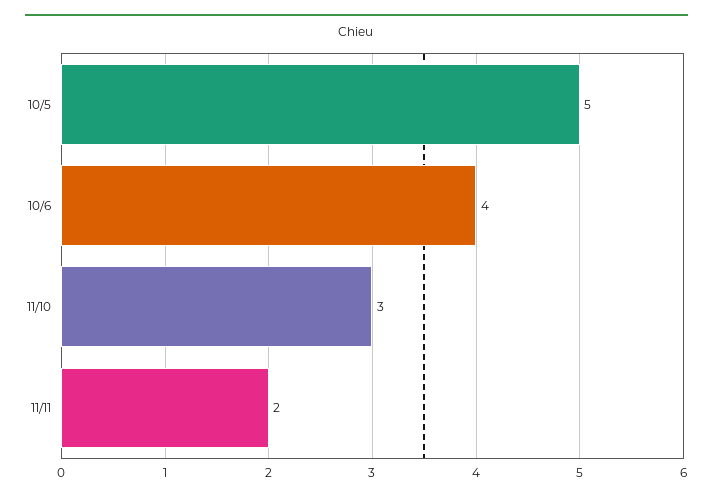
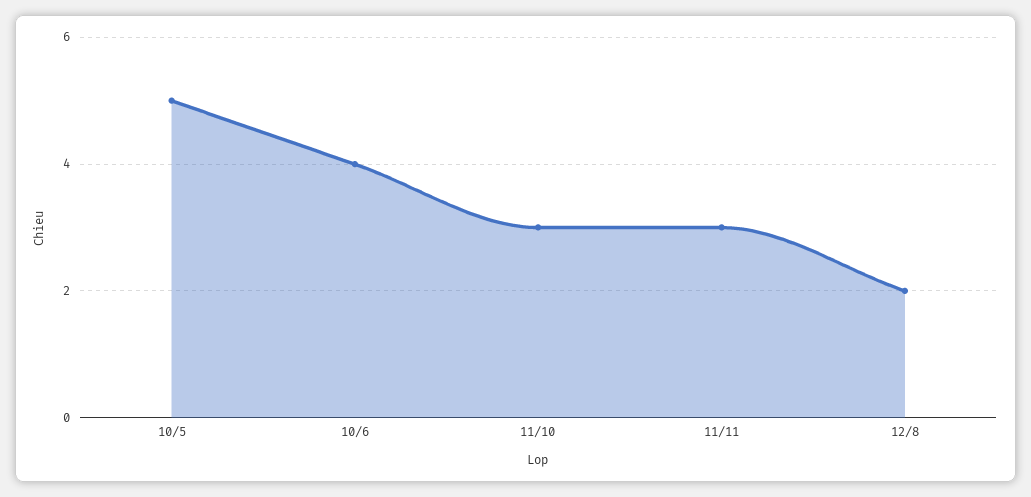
11/11: 2 -> 3
12/8: none -> 2

